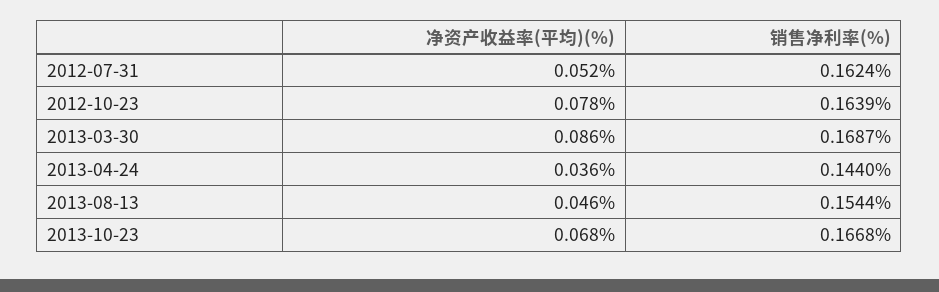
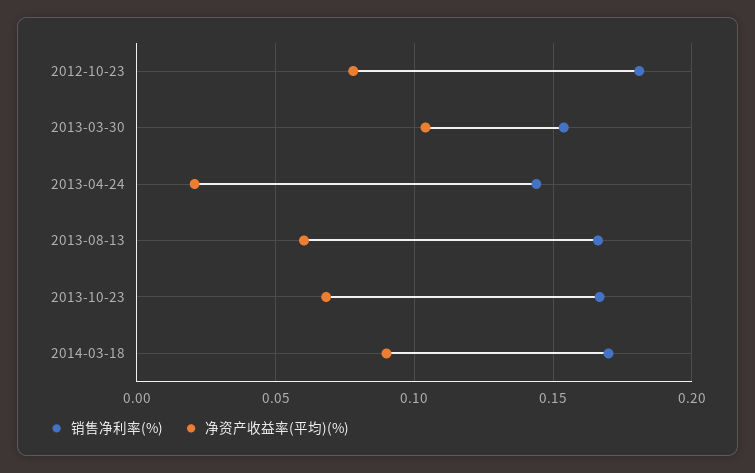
净资产收益率(平均)(%), 2012-07-31: 0.052 -> none
销售净利率(%), 2012-07-31: 0.1624 -> none
销售净利率(%), 2012-10-23: 0.1639 -> 0.18
净资产收益率(平均)(%), 2013-03-30: 0.086 -> 0.105
销售净利率(%), 2013-03-30: 0.1687 -> 0.155
净资产收益率(平均)(%), 2013-04-24: 0.036 -> 0.02
净资产收益率(平均)(%), 2013-08-13: 0.046 -> 0.06
销售净利率(%), 2013-08-13: 0.1544 -> 0.165
销售净利率(%), 2014-03-18: none -> 0.17
净资产收益率(平均)(%), 2014-03-18: none -> 0.09

